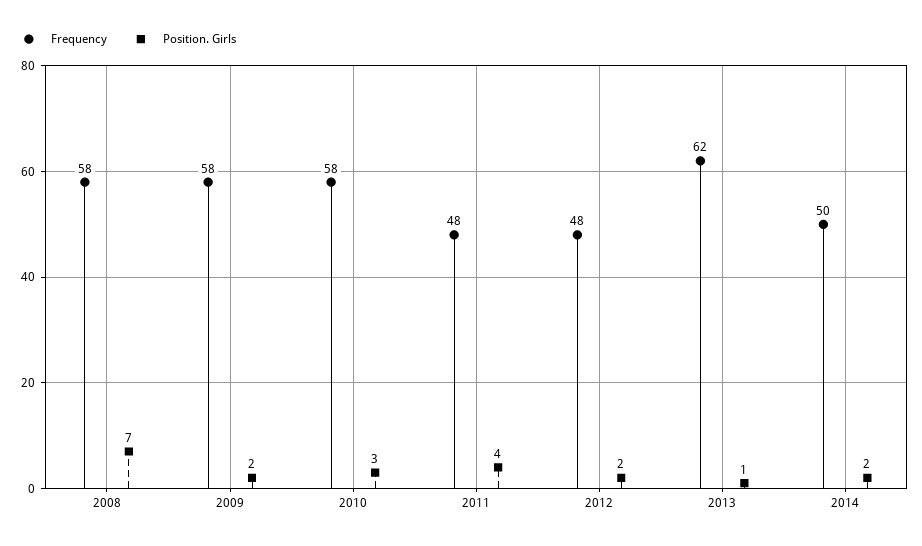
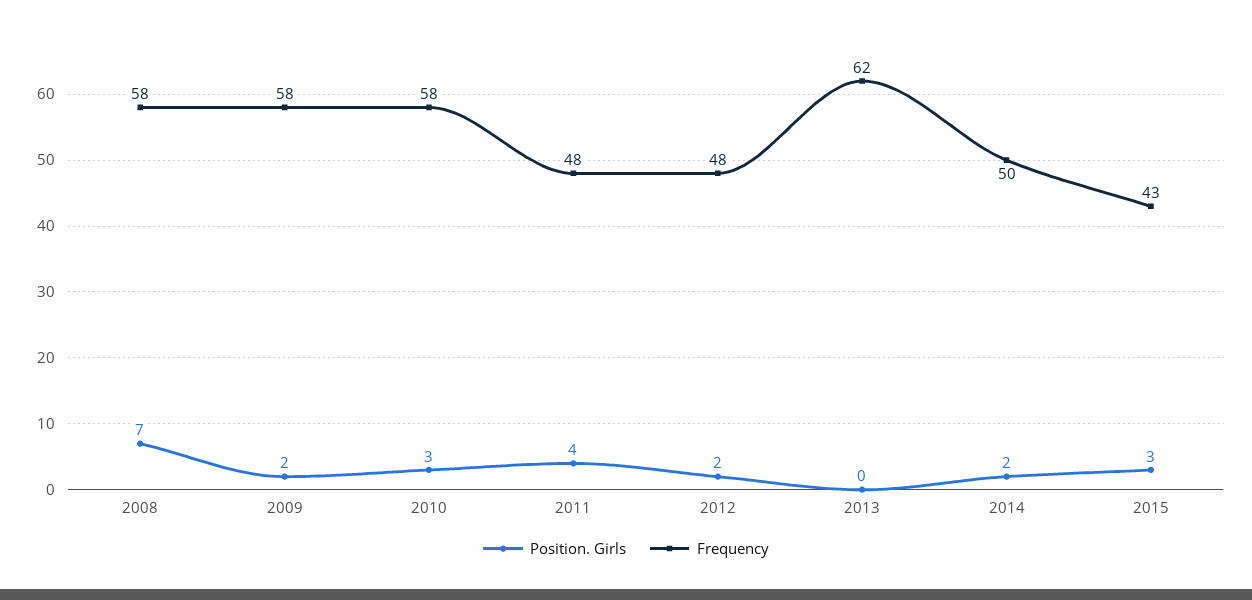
Position. Girls, 2013: 1 -> 0
Position. Girls, 2015: none -> 3
Frequency, 2015: none -> 43

